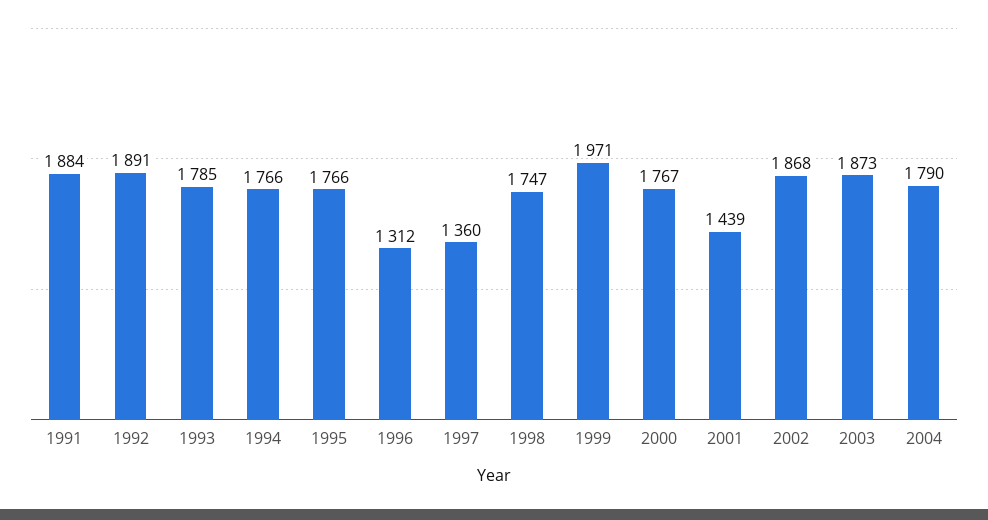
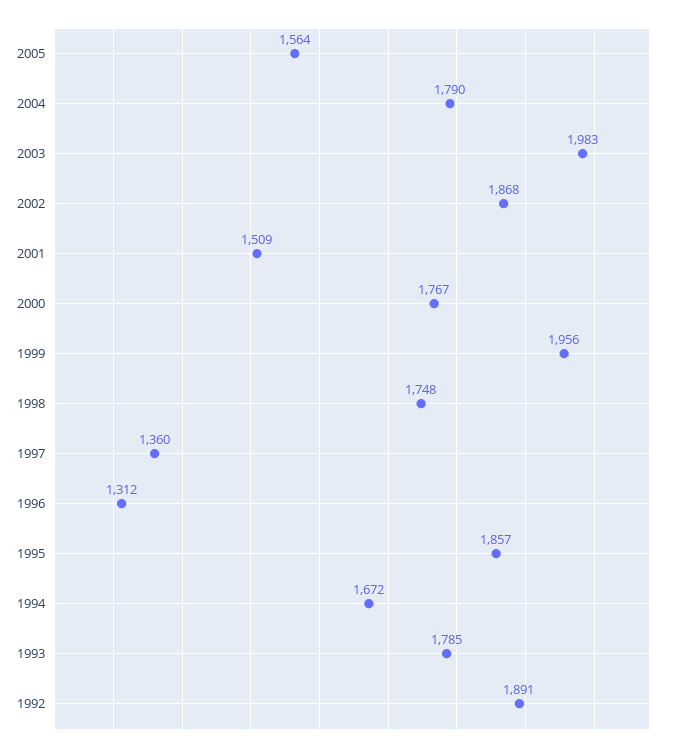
1991: 1884 -> none
1994: 1766 -> 1672
1995: 1766 -> 1857
1998: 1747 -> 1748
1999: 1971 -> 1956
2001: 1439 -> 1509
2003: 1873 -> 1983
2005: none -> 1564

